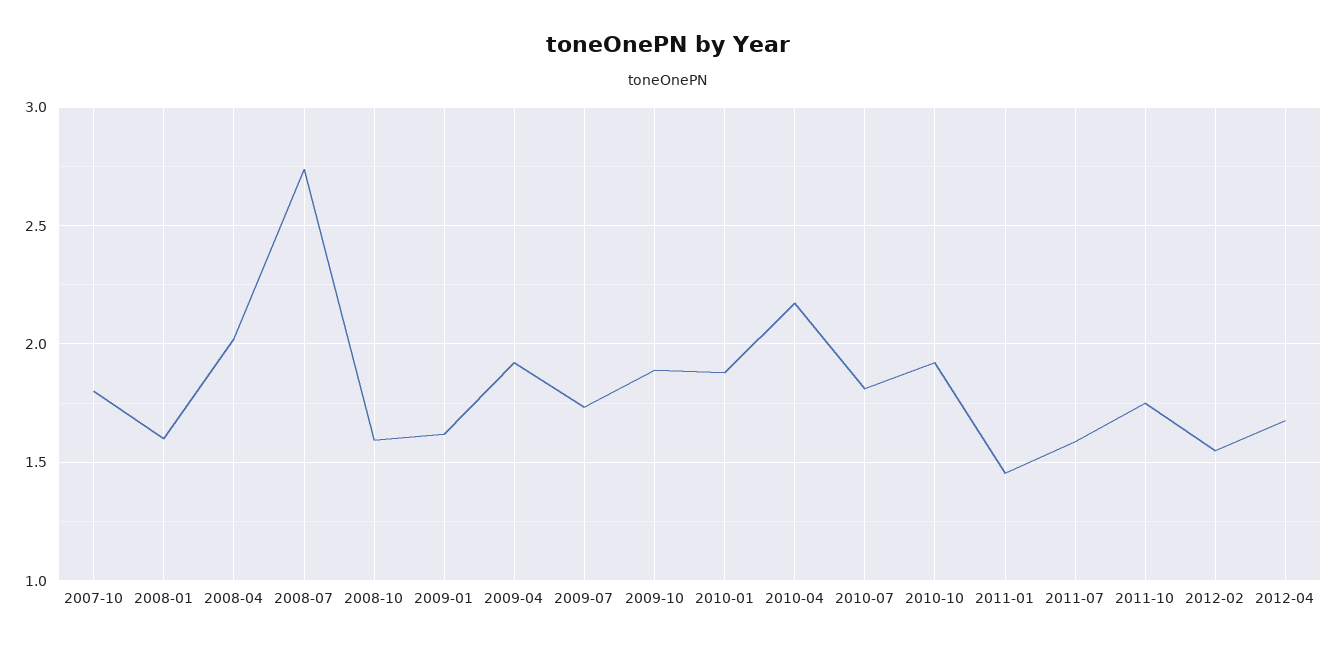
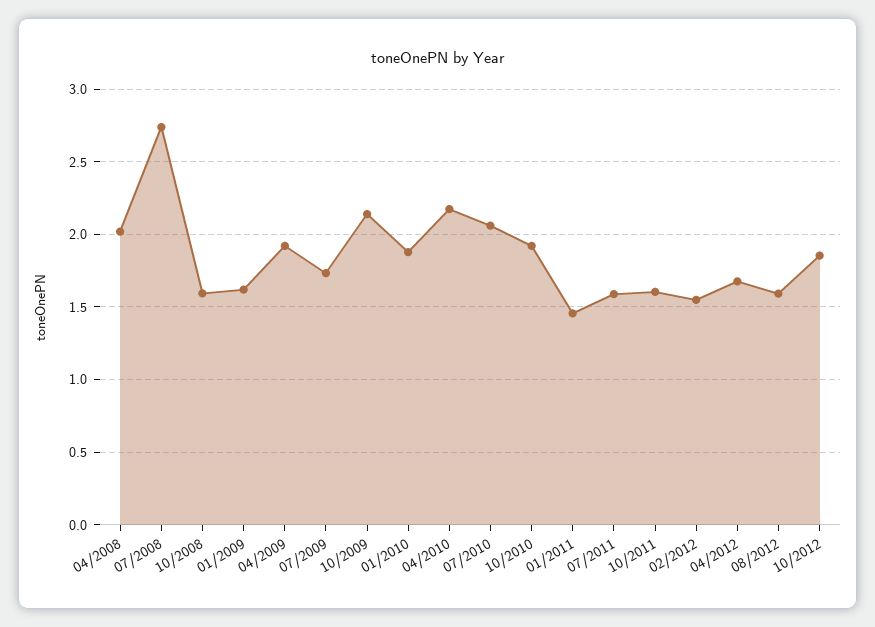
2007-10: 1.8 -> none
2008-01: 1.6 -> none
2009-10: 1.9 -> 2.15
2010-07: 1.8 -> 2.05
2011-10: 1.75 -> 1.6
08/2012: none -> 1.6
10/2012: none -> 1.85

